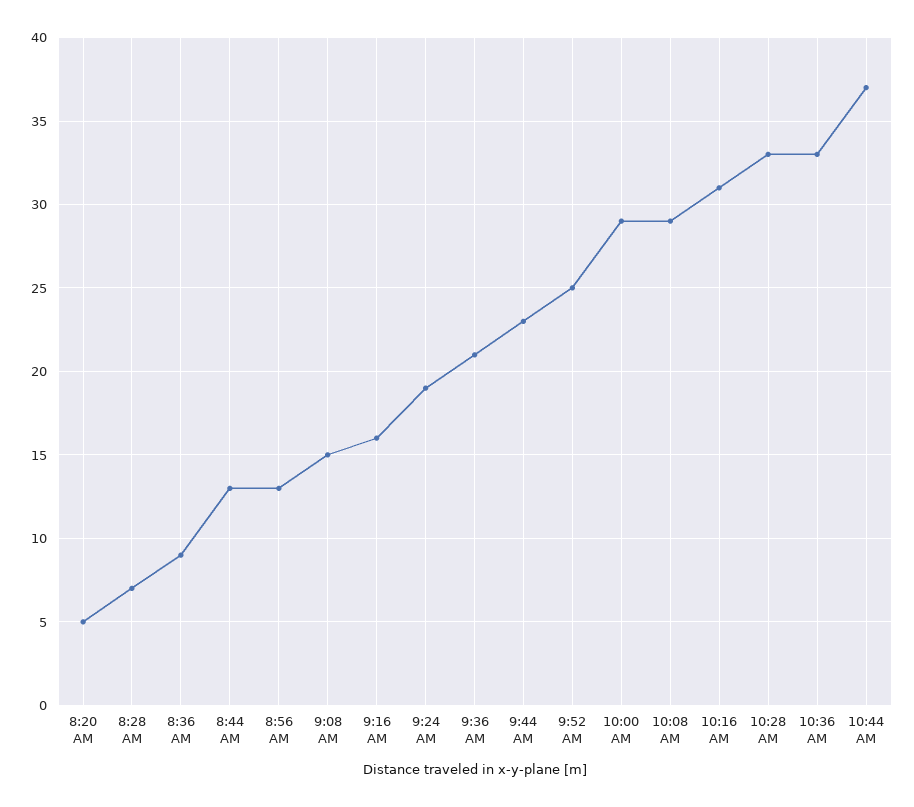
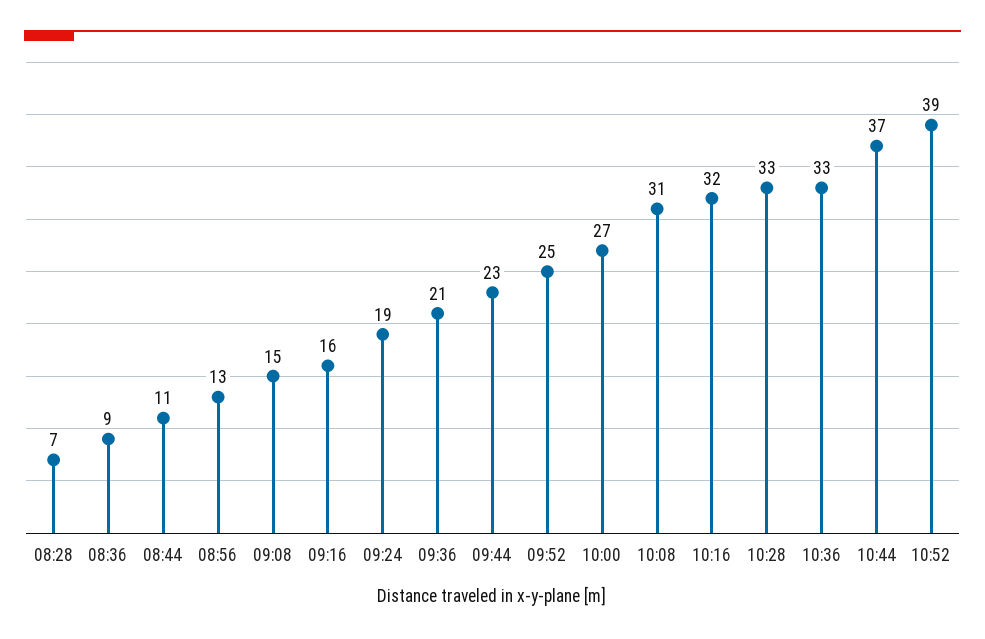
8:20 AM: 5 -> none
8:44 AM: 13 -> 11
10:00 AM: 29 -> 27
10:08 AM: 29 -> 31
10:16 AM: 31 -> 32
10:52: none -> 39

